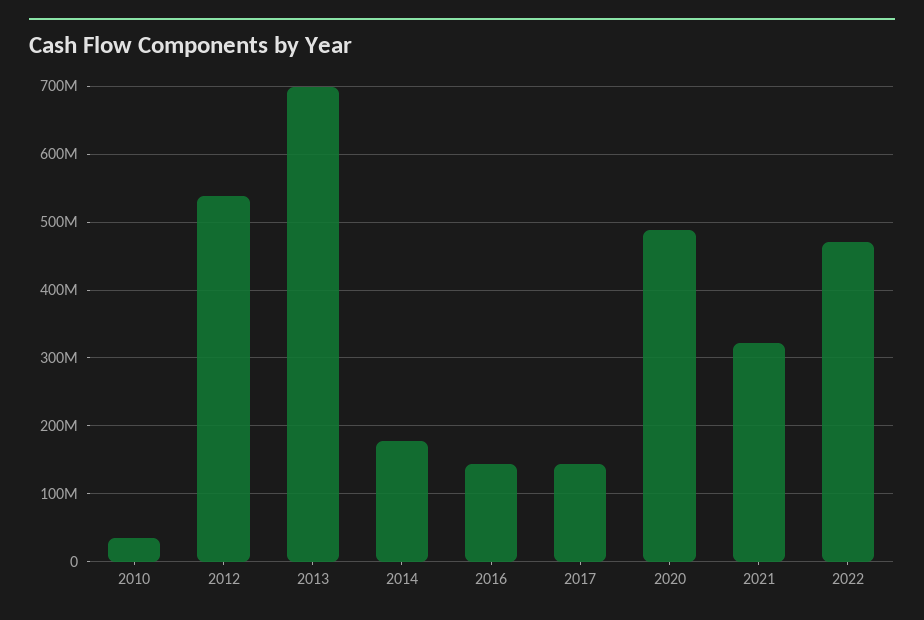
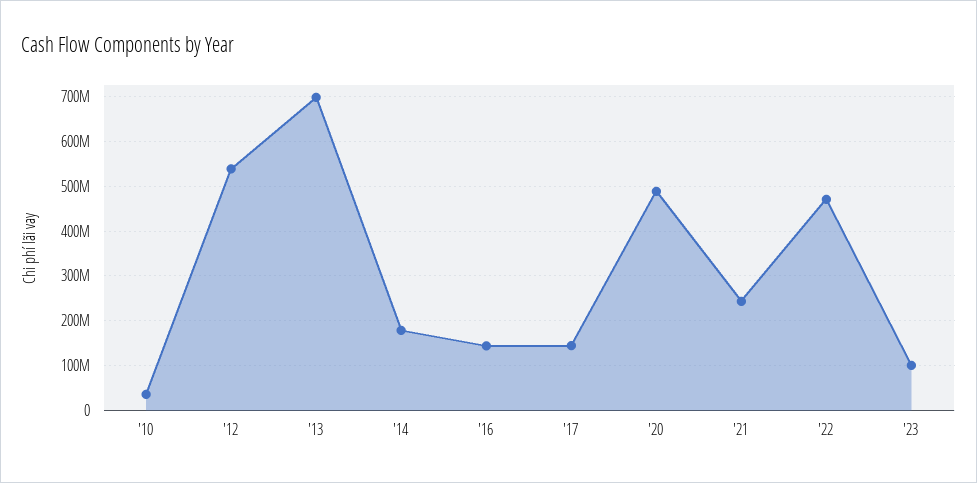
2021: 320000000 -> 240000000
'23: none -> 100000000

